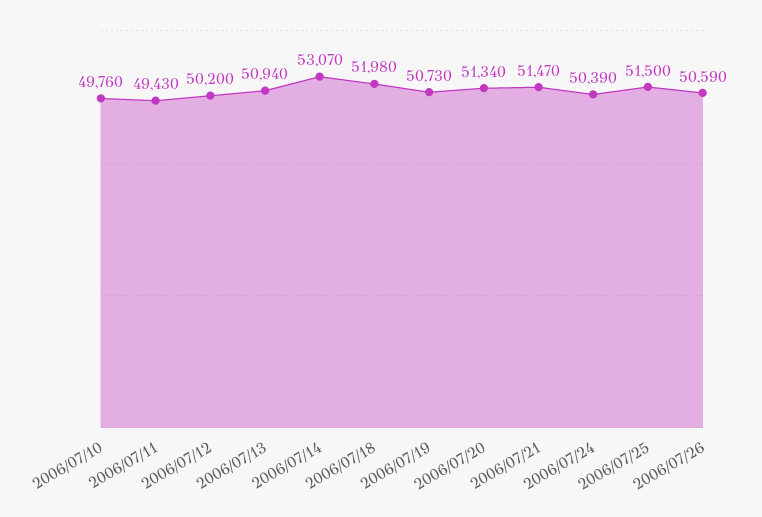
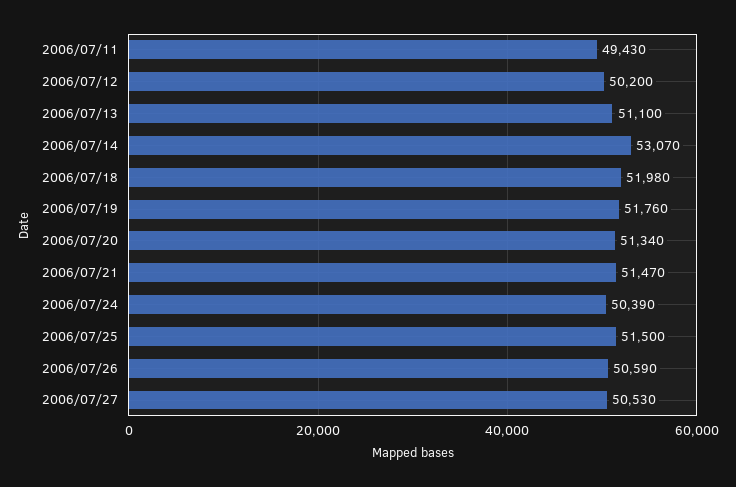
2006/07/10: 49760 -> none
2006/07/13: 50940 -> 51100
2006/07/19: 50730 -> 51760
2006/07/27: none -> 50530

